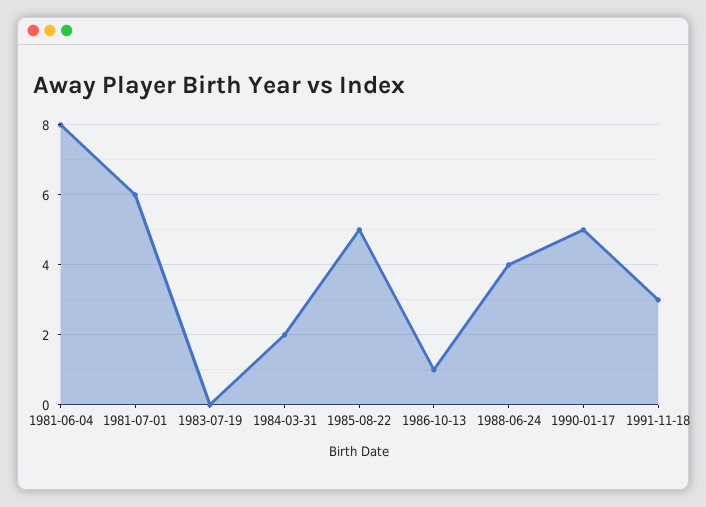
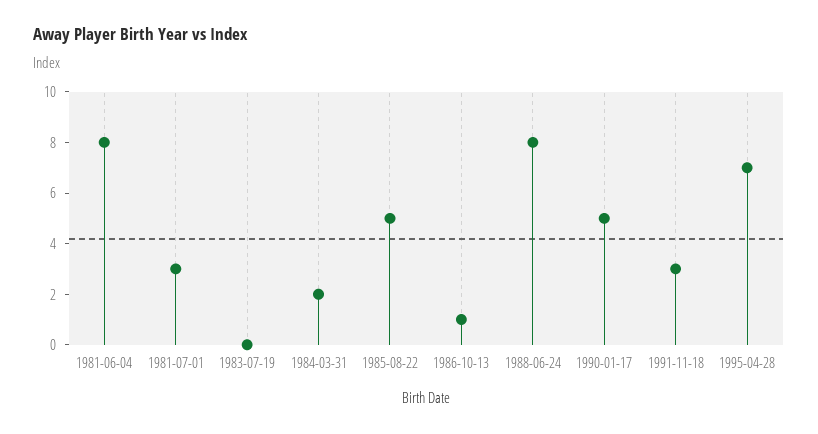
1981-07-01: 6 -> 3
1988-06-24: 4 -> 8
1995-04-28: none -> 7

